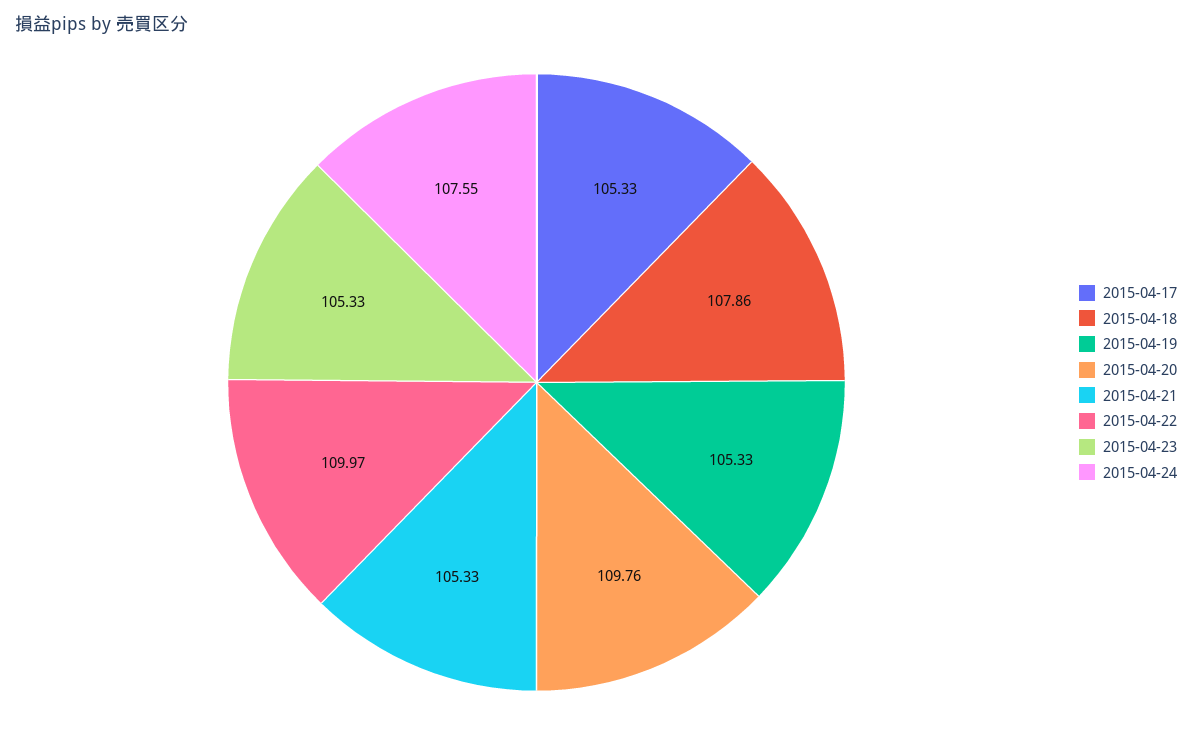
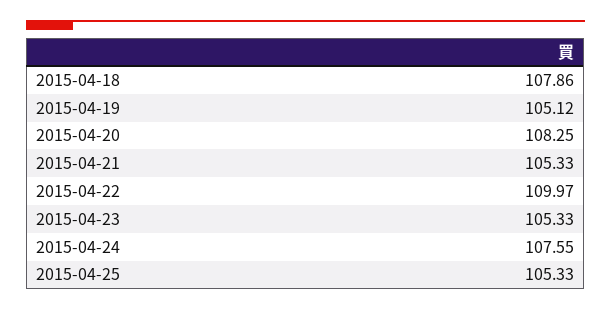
2015-04-17: 105.33 -> none
2015-04-19: 105.33 -> 105.12
2015-04-20: 109.76 -> 108.25
2015-04-25: none -> 105.33

